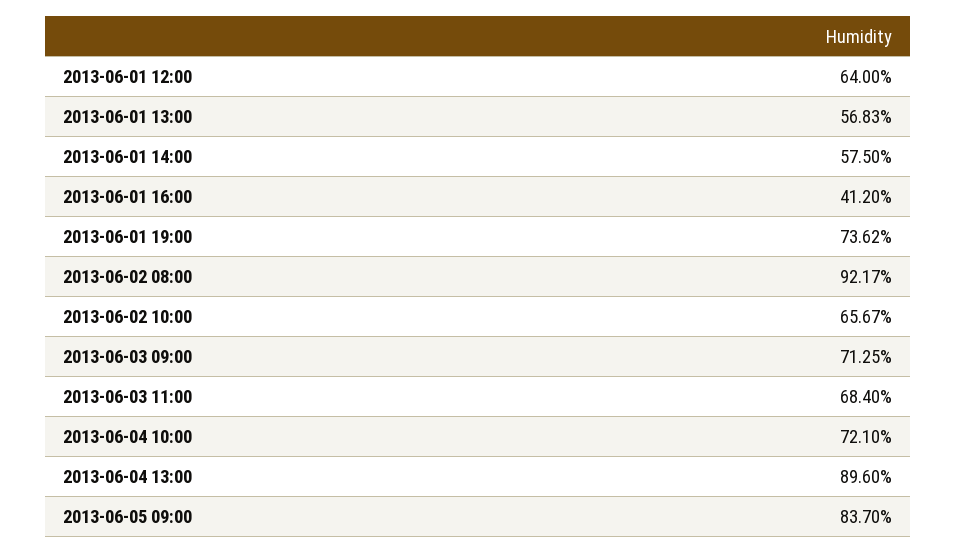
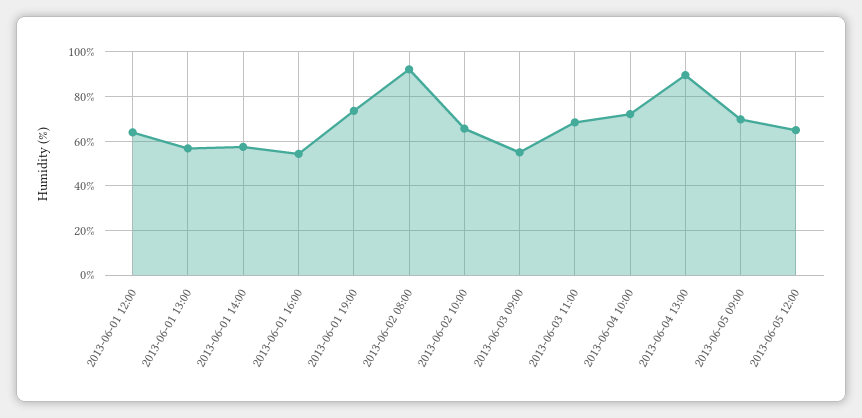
2013-06-01 16:00: 41.2 -> 55
2013-06-03 09:00: 71.25 -> 55
2013-06-05 09:00: 83.7 -> 70
2013-06-05 12:00: none -> 65

